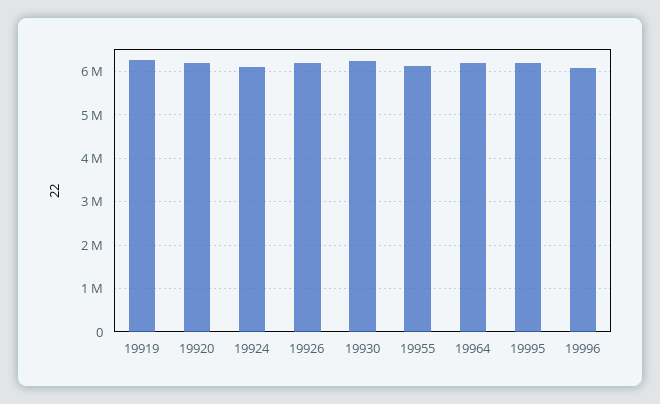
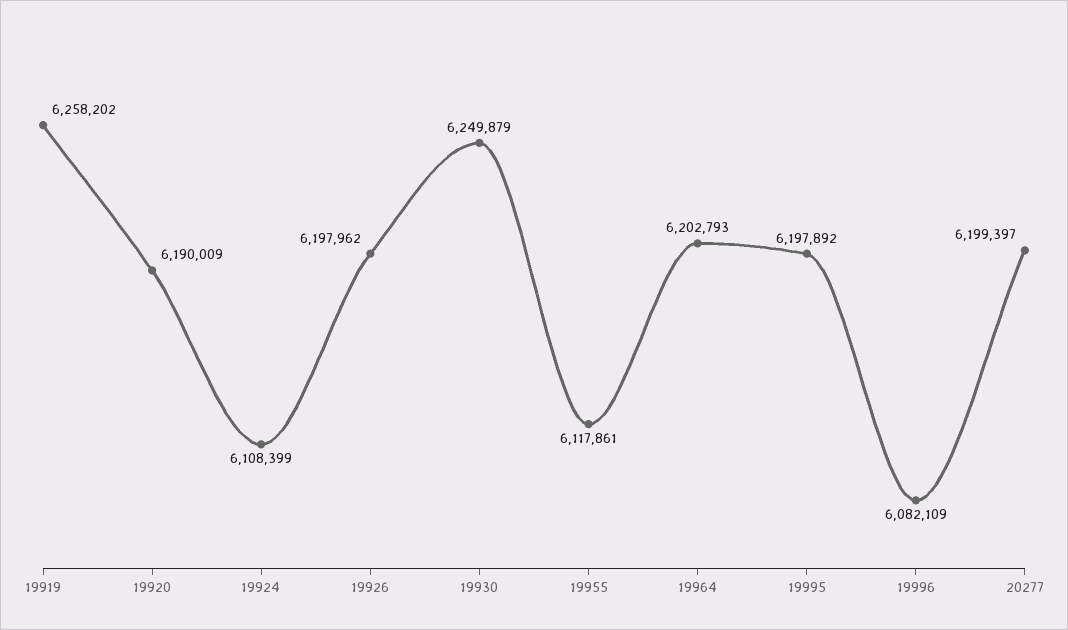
20277: none -> 6199397

